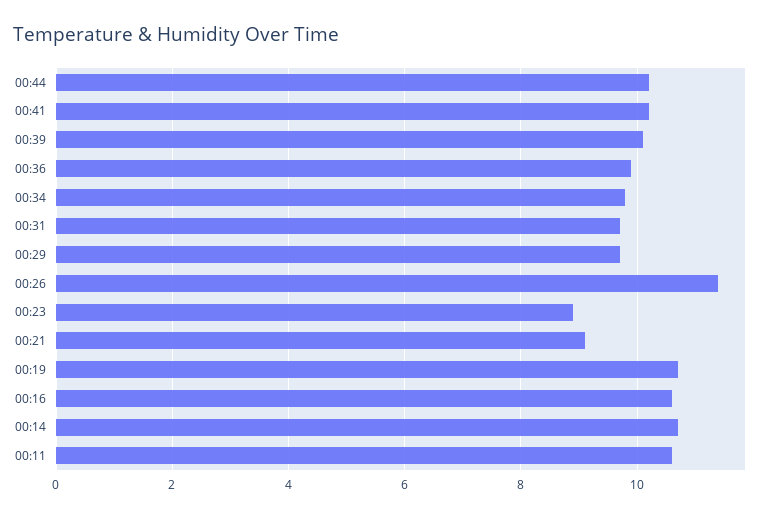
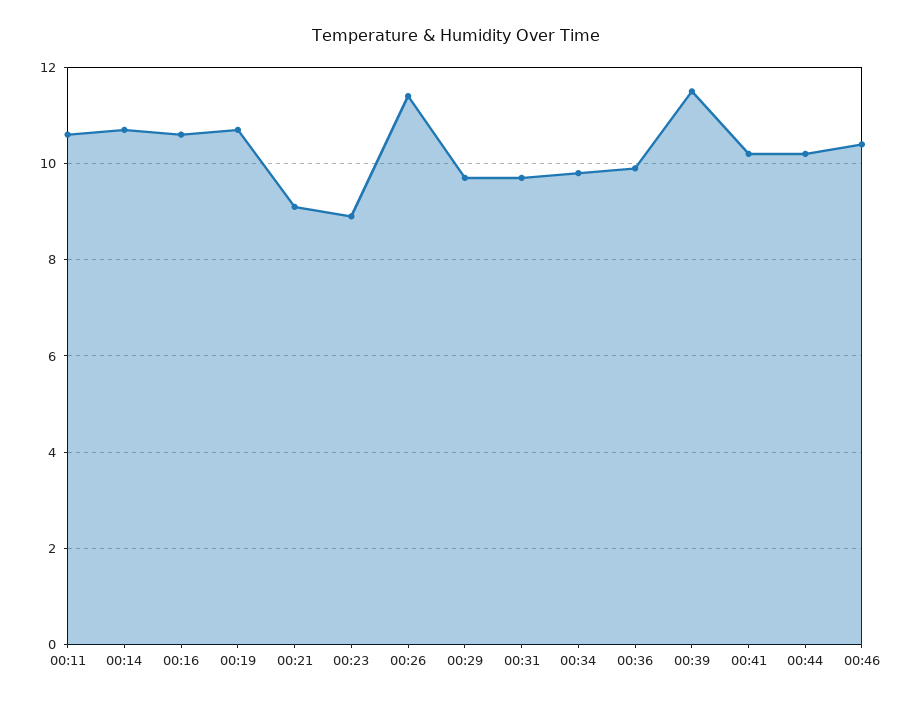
00:39: 10 -> 11.5
00:46: none -> 10.5

